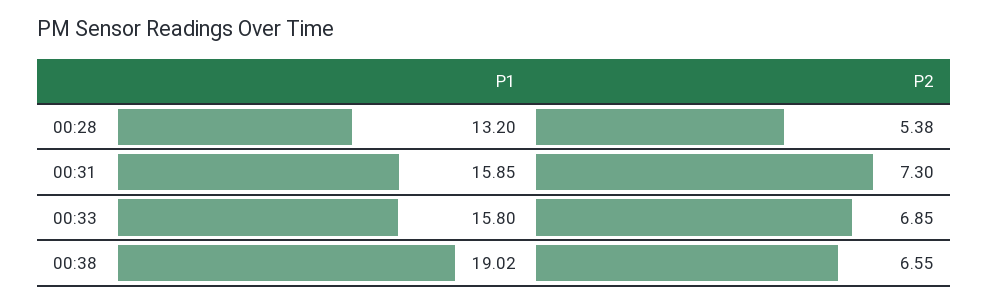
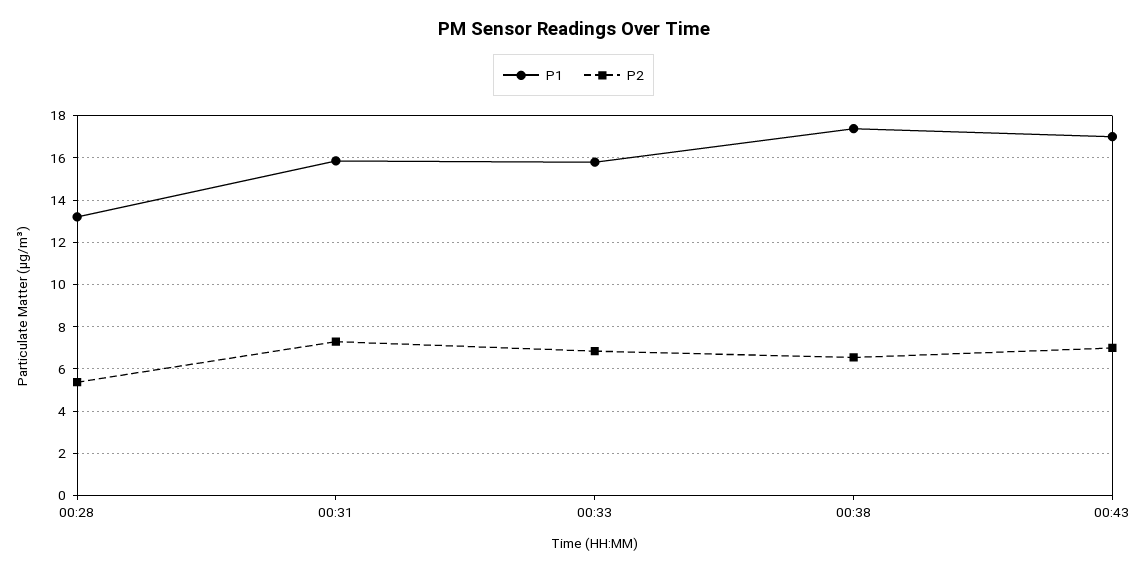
P1, 00:38: 19.02 -> 17.5
P1, 00:43: none -> 17
P2, 00:43: none -> 7

